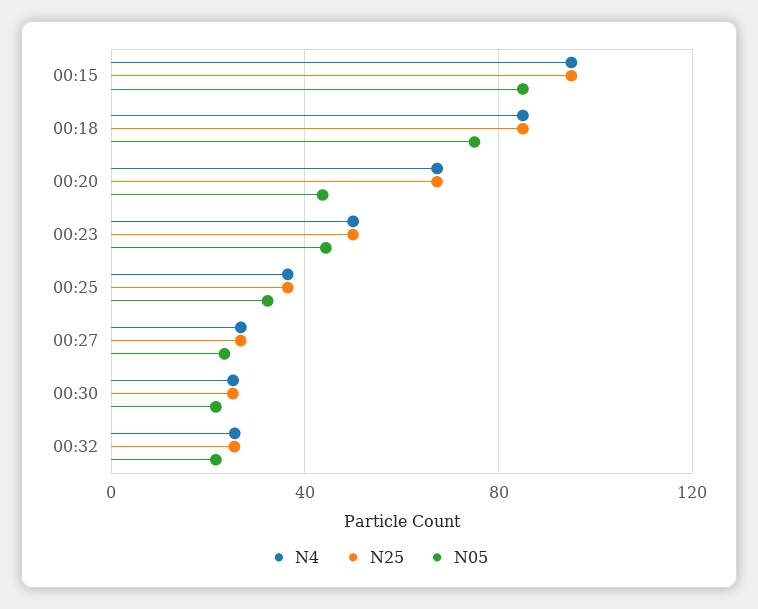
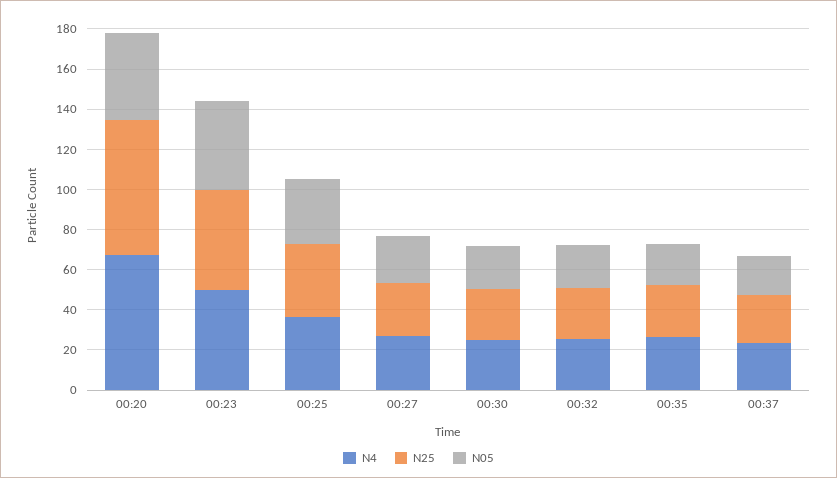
N4, 00:15: 95 -> none
N25, 00:15: 95 -> none
N05, 00:15: 85 -> none
N4, 00:18: 85 -> none
N25, 00:18: 85 -> none
N05, 00:18: 75 -> none
N4, 00:35: none -> 25
N25, 00:35: none -> 25
N05, 00:35: none -> 20
N4, 00:37: none -> 25
N25, 00:37: none -> 25
N05, 00:37: none -> 20

